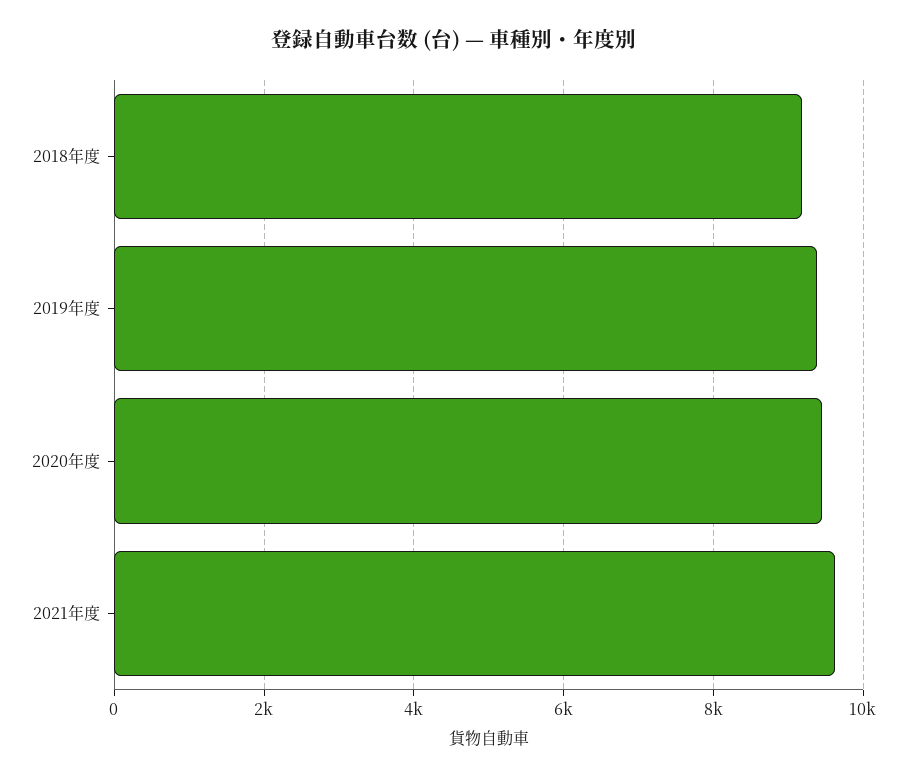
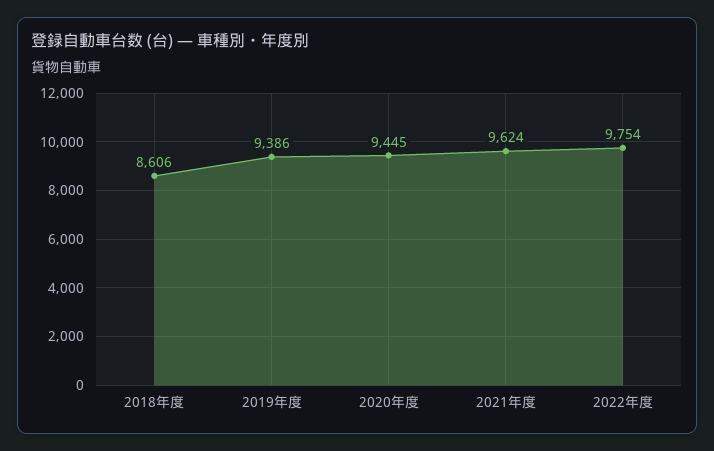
2018年度: 9200 -> 8606
2022年度: none -> 9754

